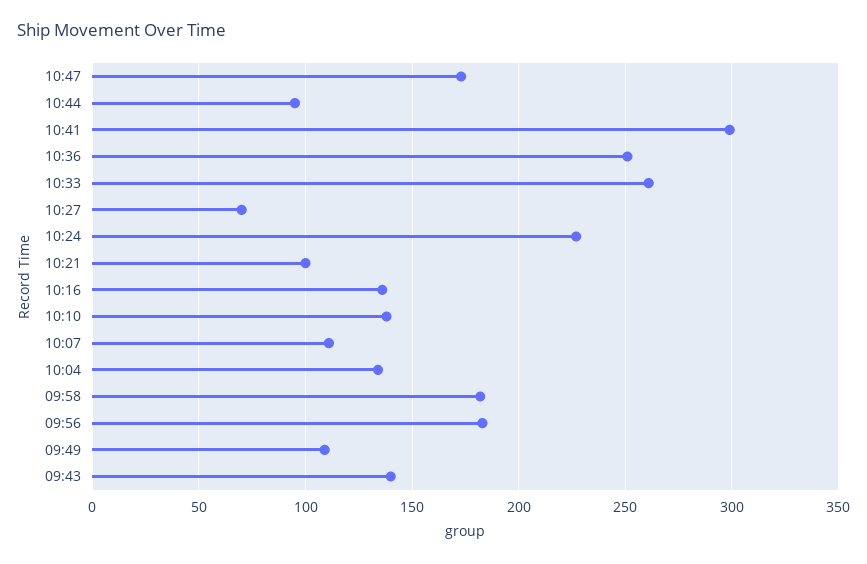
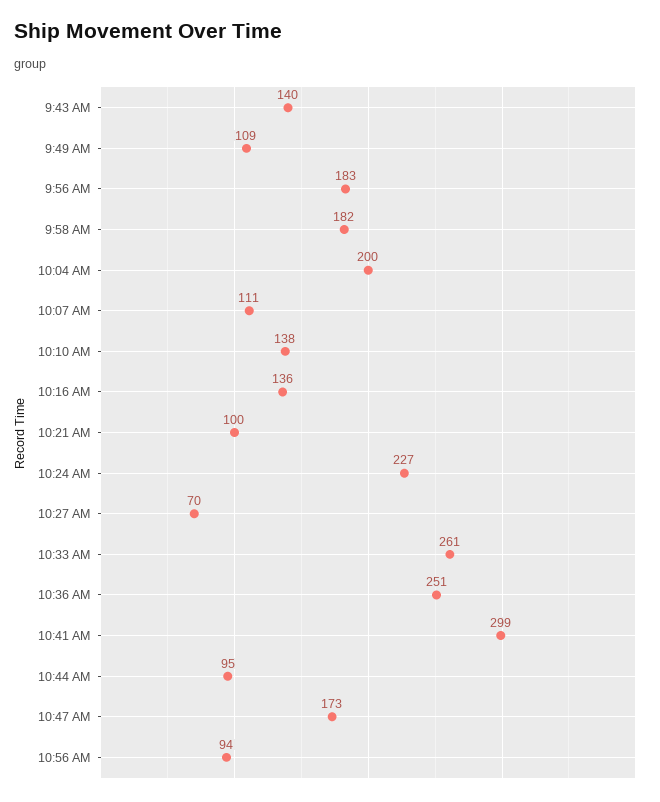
10:04: 135 -> 200
10:56 AM: none -> 94

